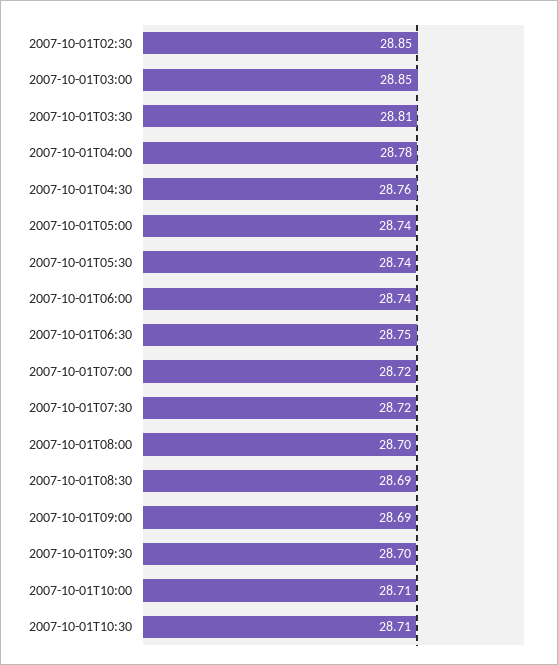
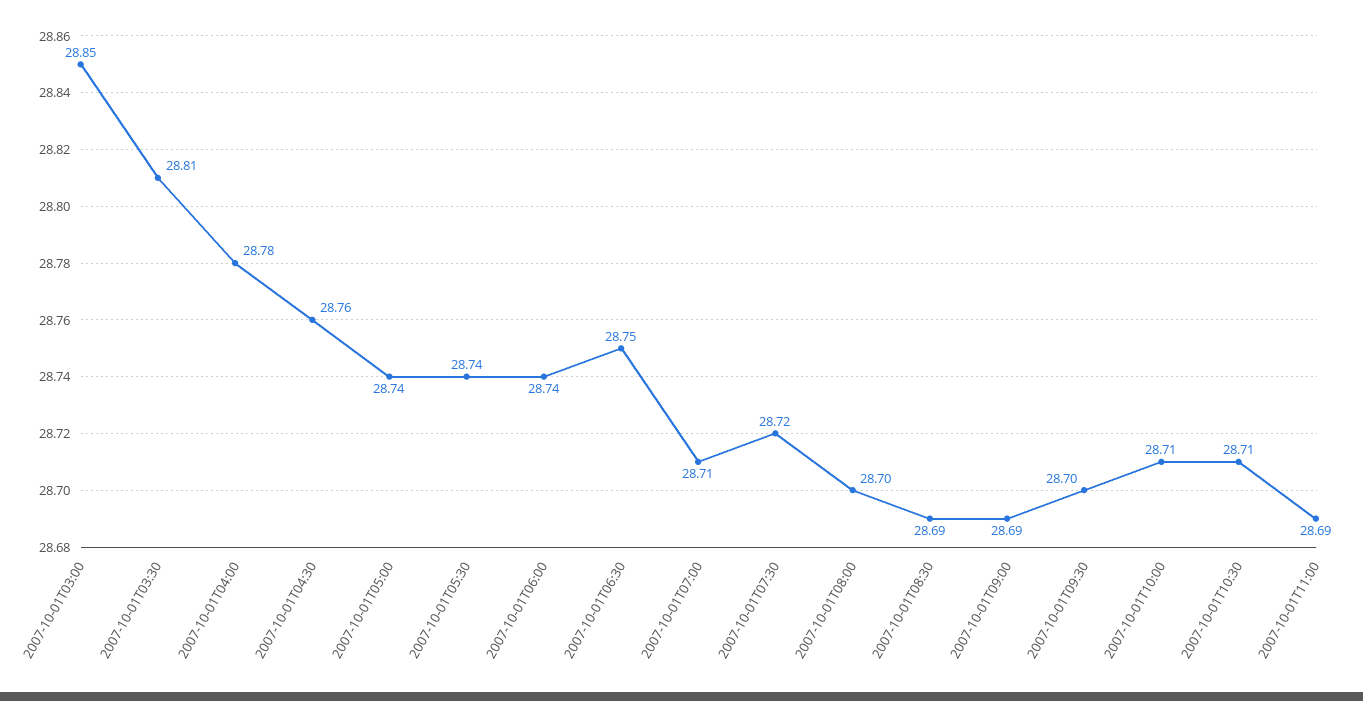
2007-10-01T02:30: 28.85 -> none
2007-10-01T07:00: 28.72 -> 28.71
2007-10-01T11:00: none -> 28.69

